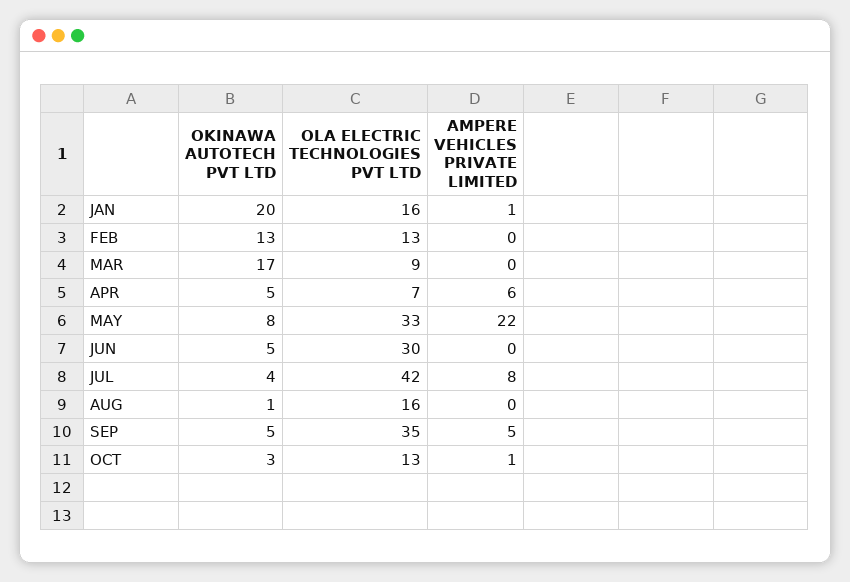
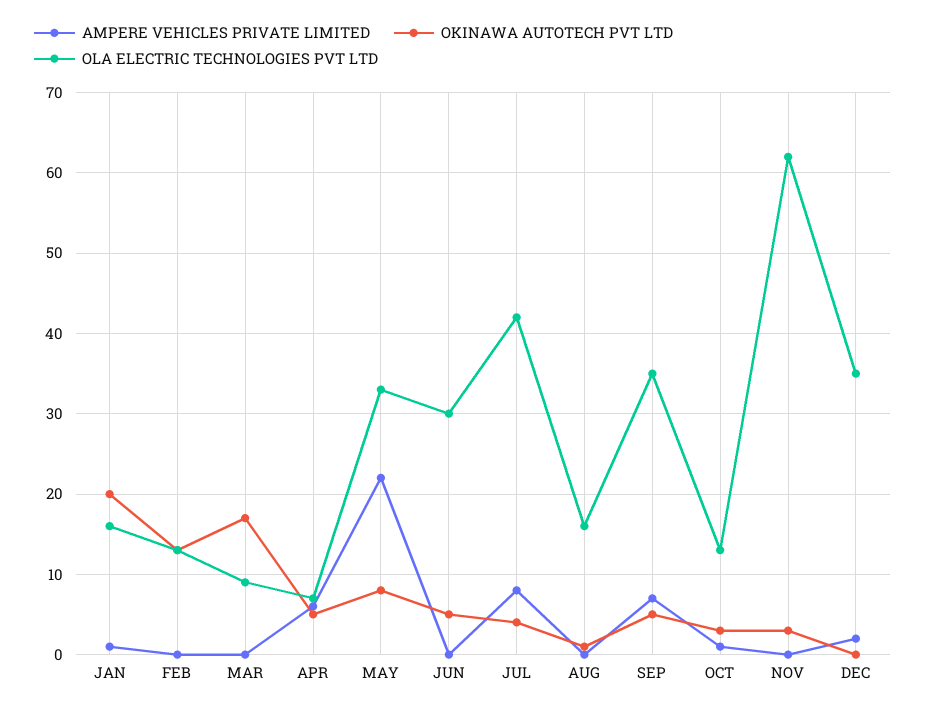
AMPERE VEHICLES PRIVATE LIMITED, SEP: 5 -> 7
AMPERE VEHICLES PRIVATE LIMITED, NOV: none -> 0
OKINAWA AUTOTECH PVT LTD, NOV: none -> 3
OLA ELECTRIC TECHNOLOGIES PVT LTD, NOV: none -> 62
AMPERE VEHICLES PRIVATE LIMITED, DEC: none -> 2
OKINAWA AUTOTECH PVT LTD, DEC: none -> 0
OLA ELECTRIC TECHNOLOGIES PVT LTD, DEC: none -> 35

